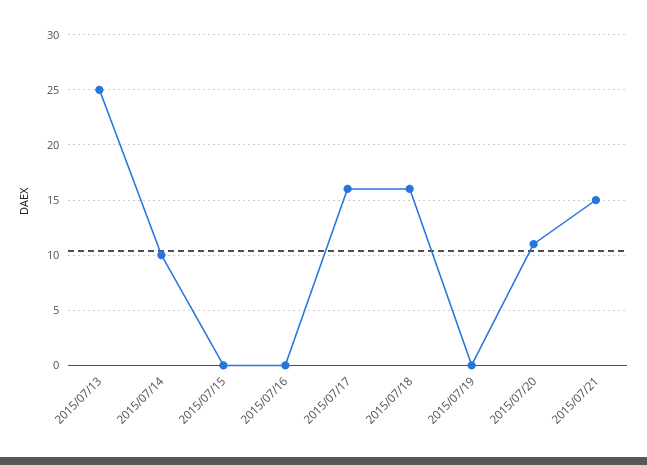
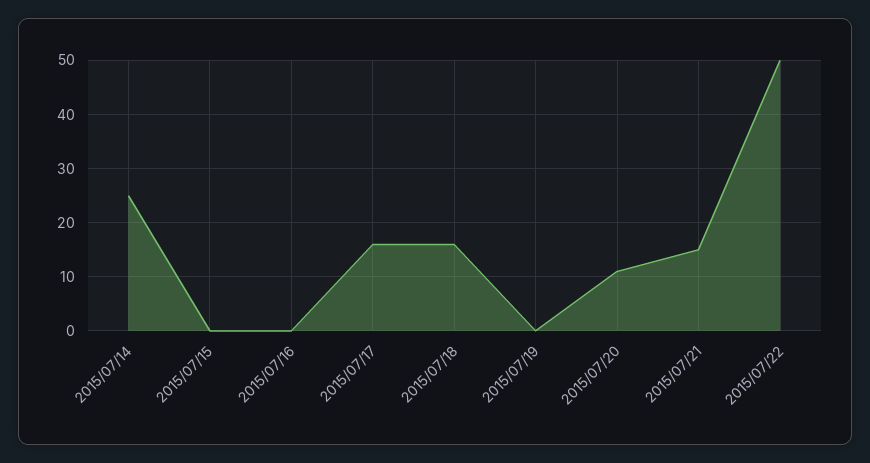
2015/07/13: 25 -> none
2015/07/14: 10 -> 25
2015/07/22: none -> 50

